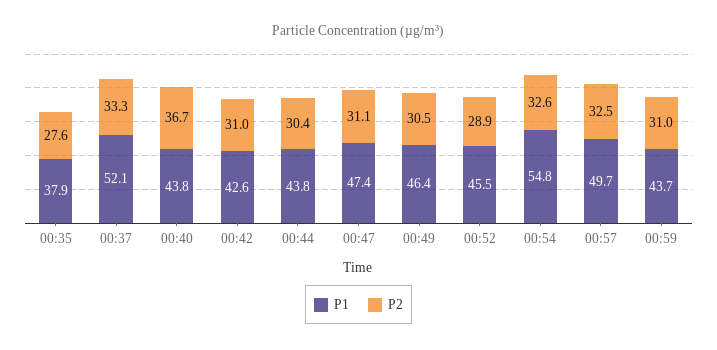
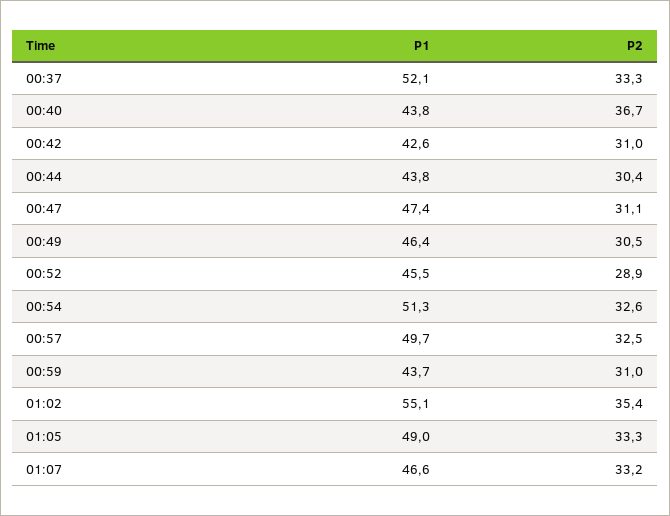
P1, 00:35: 37.9 -> none
P2, 00:35: 27.6 -> none
P1, 00:54: 54.8 -> 51.3
P1, 01:02: none -> 55.1
P2, 01:02: none -> 35.4
P1, 01:05: none -> 49
P2, 01:05: none -> 33.3
P1, 01:07: none -> 46.6
P2, 01:07: none -> 33.2

